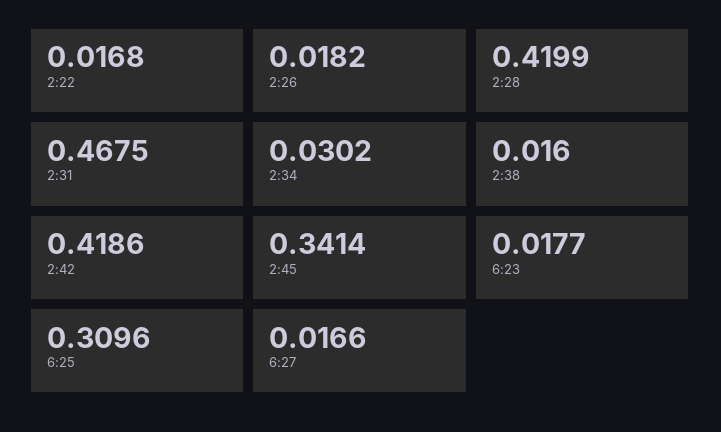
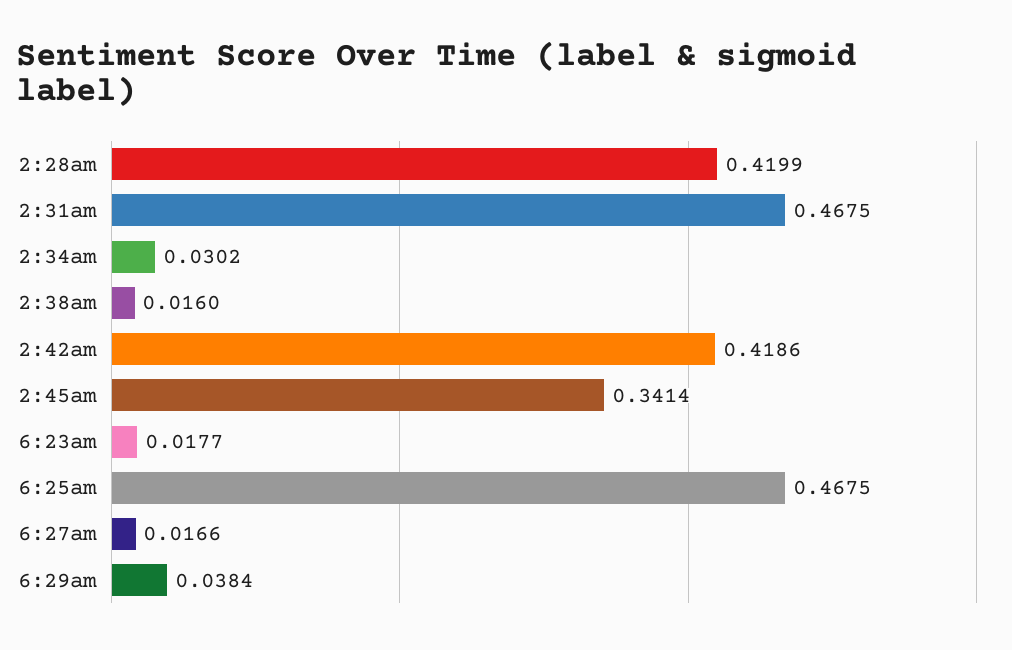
2:22: 0.0168 -> none
2:26: 0.0182 -> none
6:25: 0.3096 -> 0.4675
6:29am: none -> 0.0384

